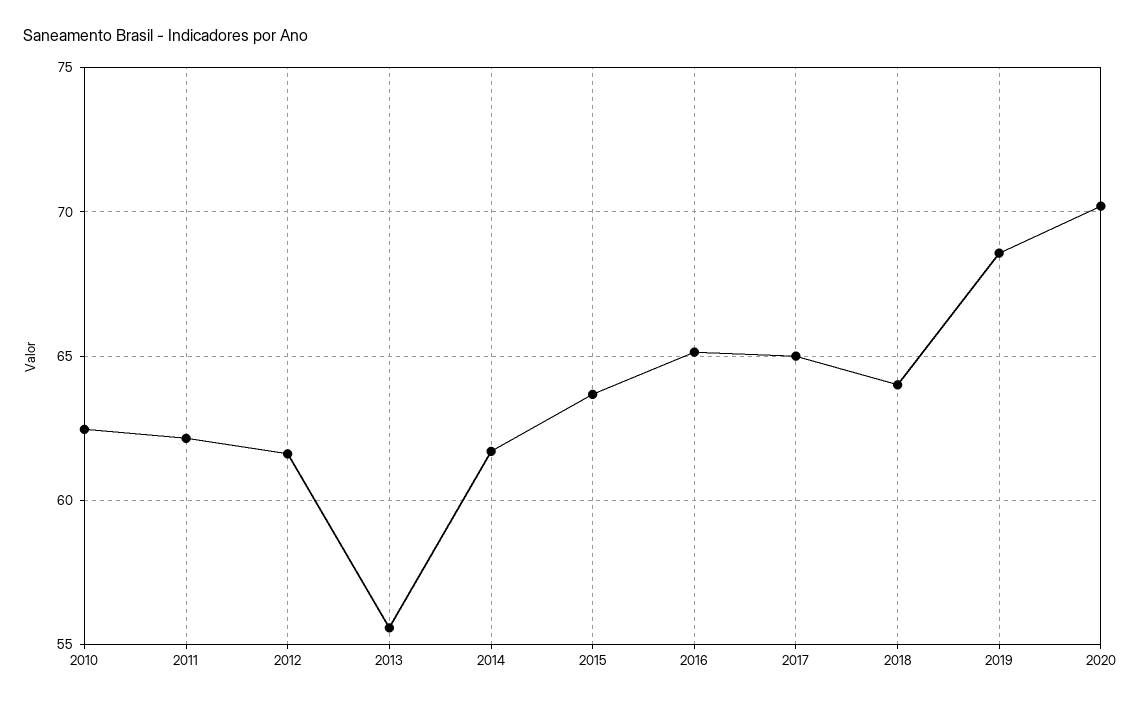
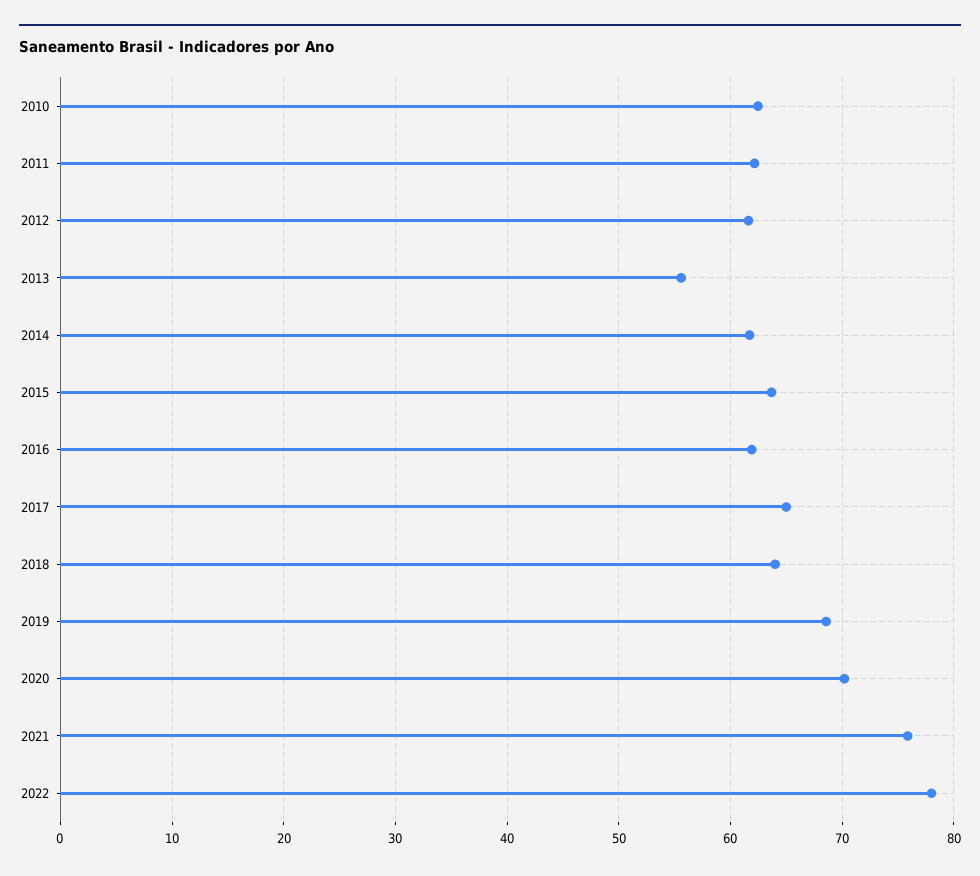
2016: 65 -> 62
2021: none -> 76
2022: none -> 78

